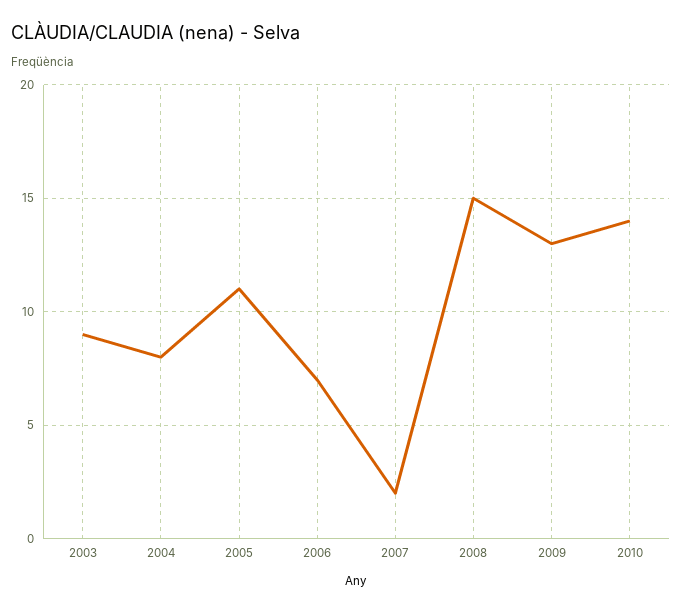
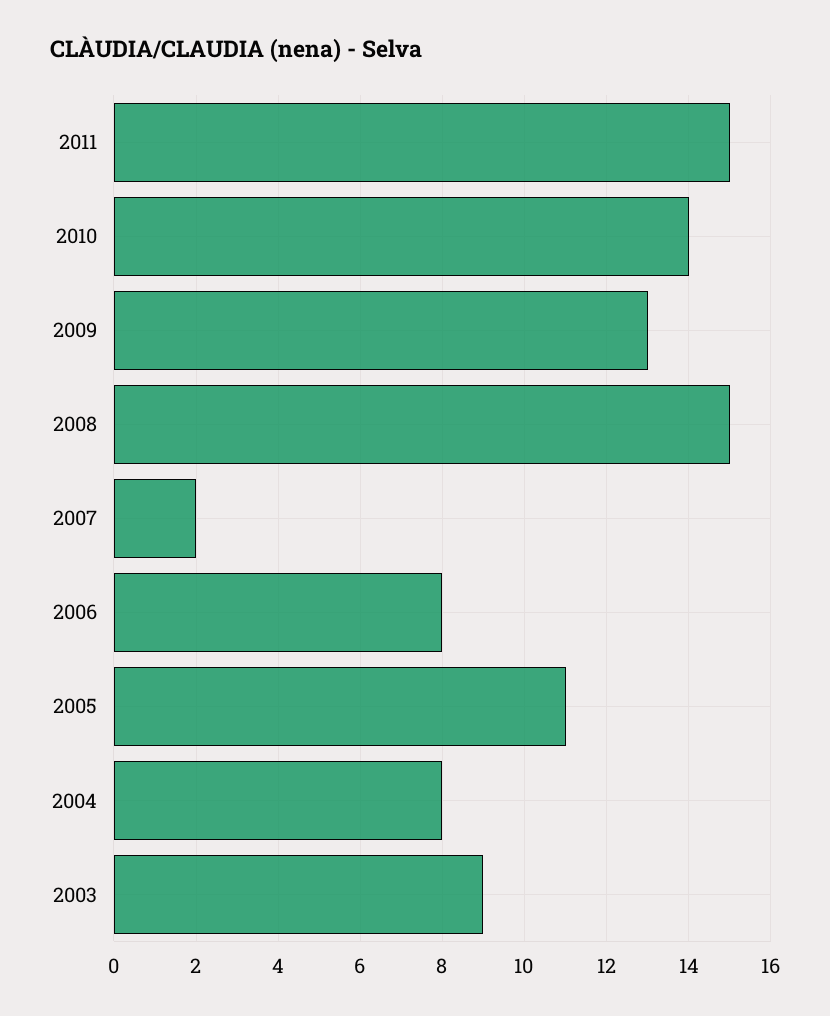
2006: 7 -> 8
2011: none -> 15

